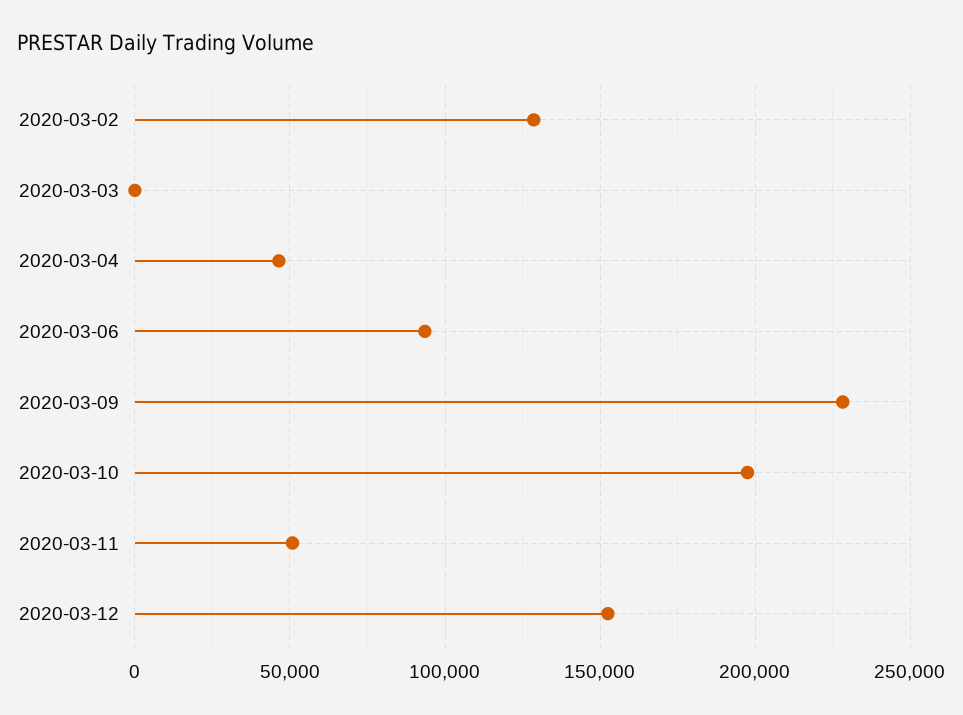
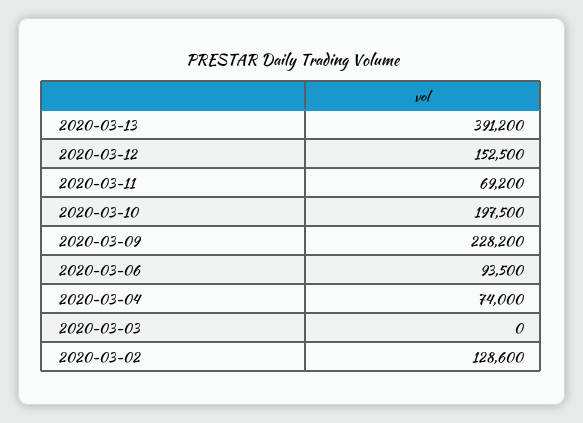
2020-03-04: 45000 -> 74000
2020-03-11: 50000 -> 69200
2020-03-13: none -> 391200

